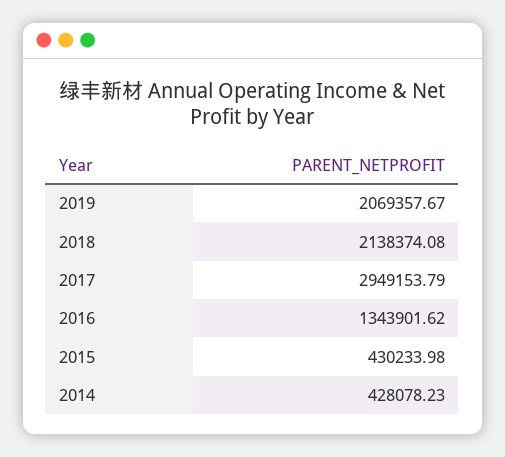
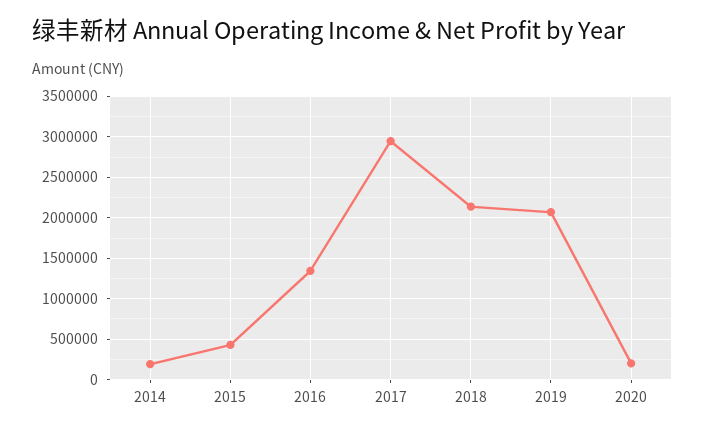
2014: 428078.23 -> 200000
2020: none -> 200000

